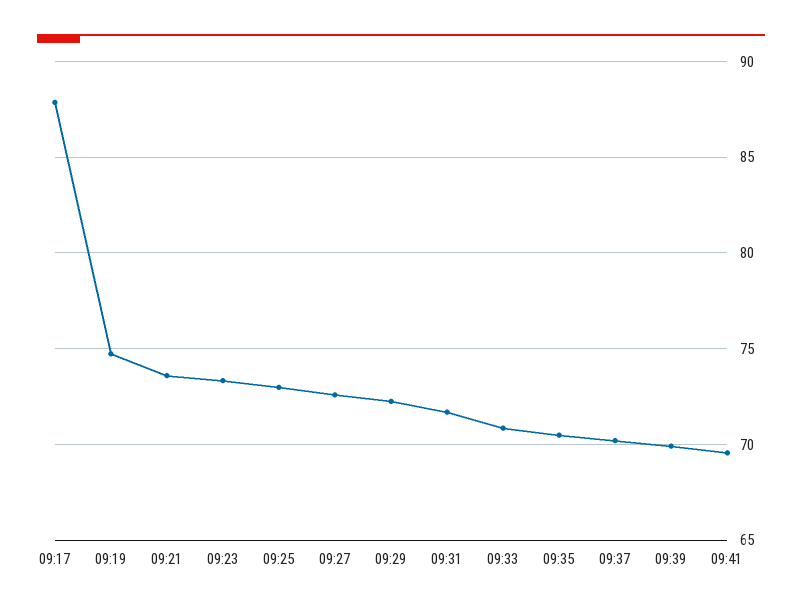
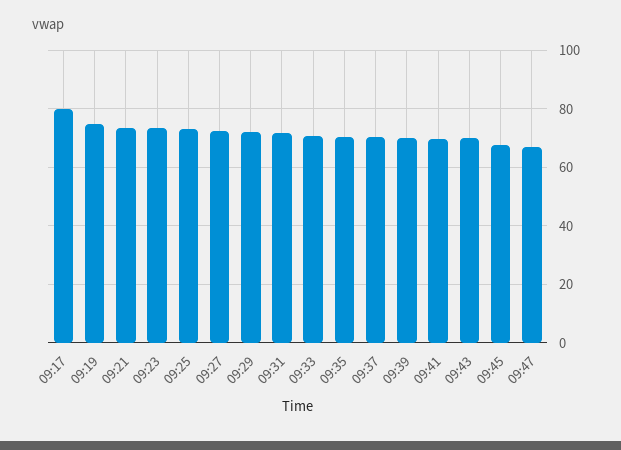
09:17: 88 -> 80
09:43: none -> 70
09:45: none -> 67.5
09:47: none -> 67.5

